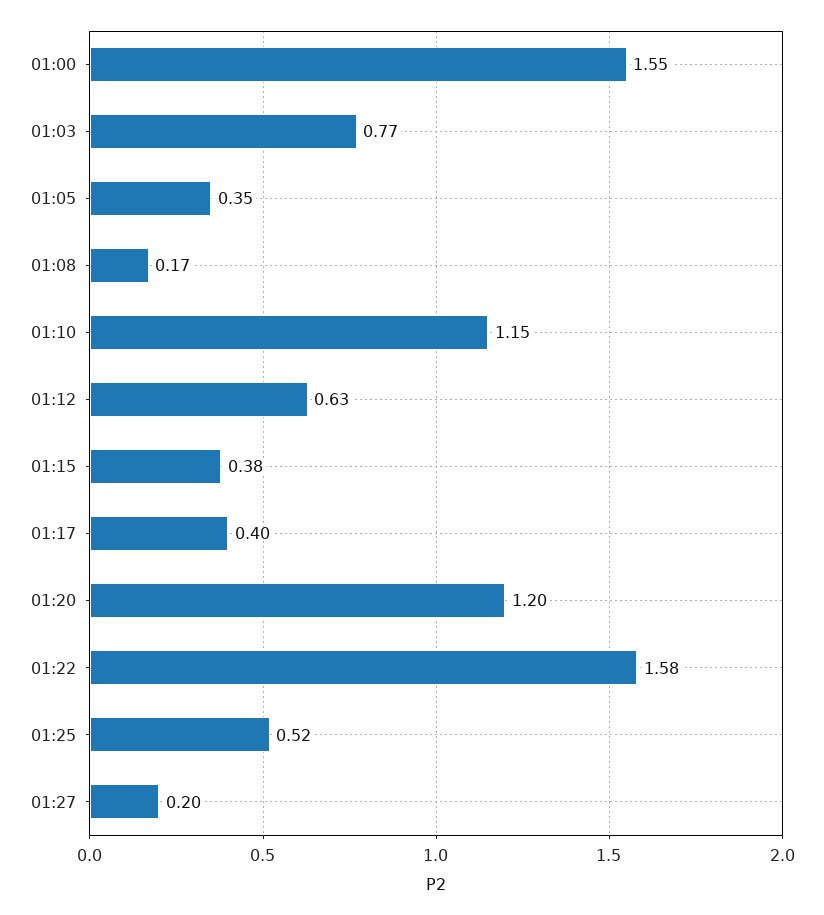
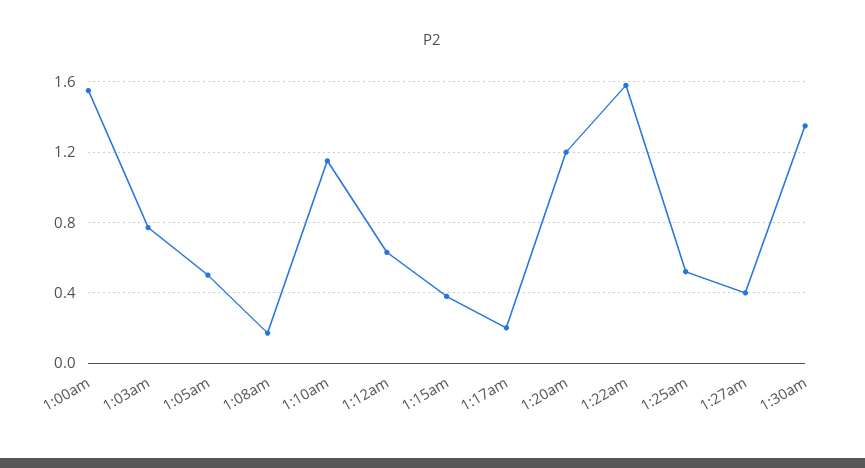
01:05: 0.35 -> 0.5
01:17: 0.4 -> 0.2
01:27: 0.2 -> 0.4
1:30am: none -> 1.35

